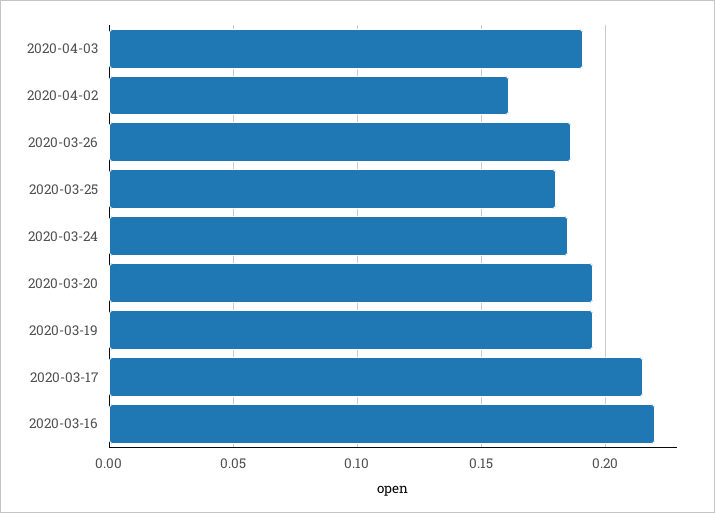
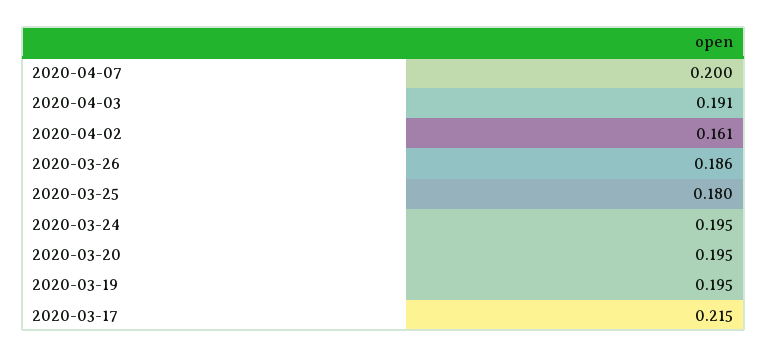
2020-03-24: 0.185 -> 0.195
2020-03-16: 0.22 -> none
2020-04-07: none -> 0.2

